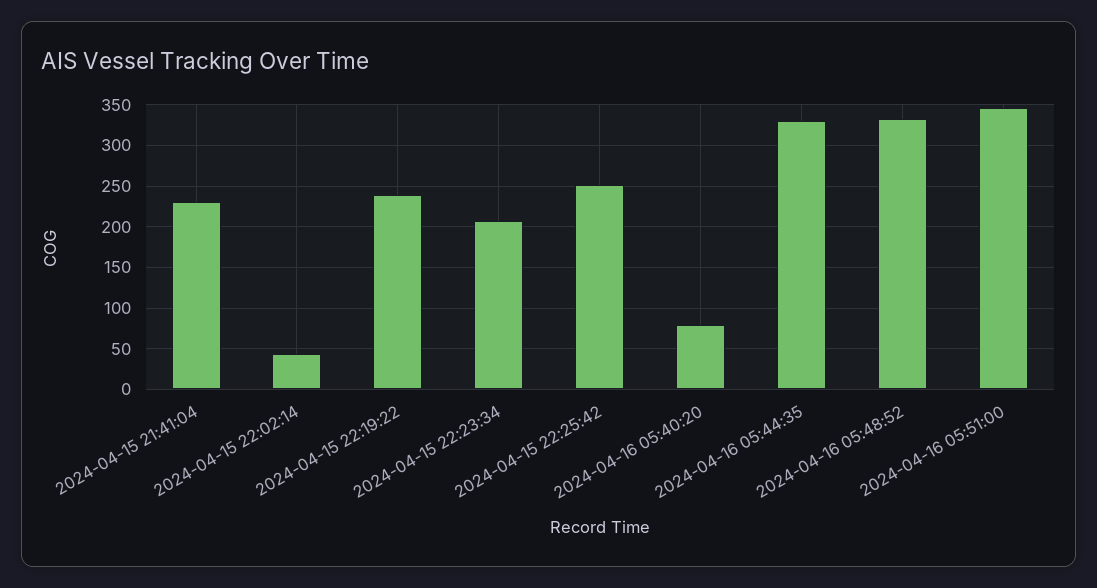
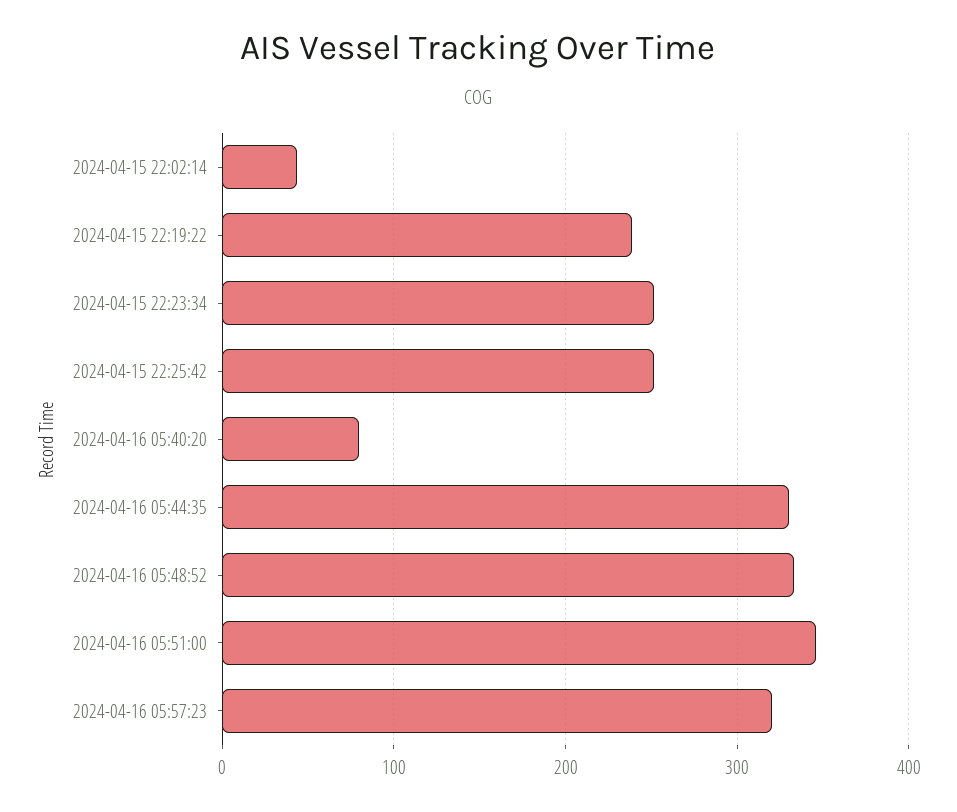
2024-04-15 21:41:04: 230 -> none
2024-04-15 22:23:34: 210 -> 250
2024-04-16 05:57:23: none -> 320

